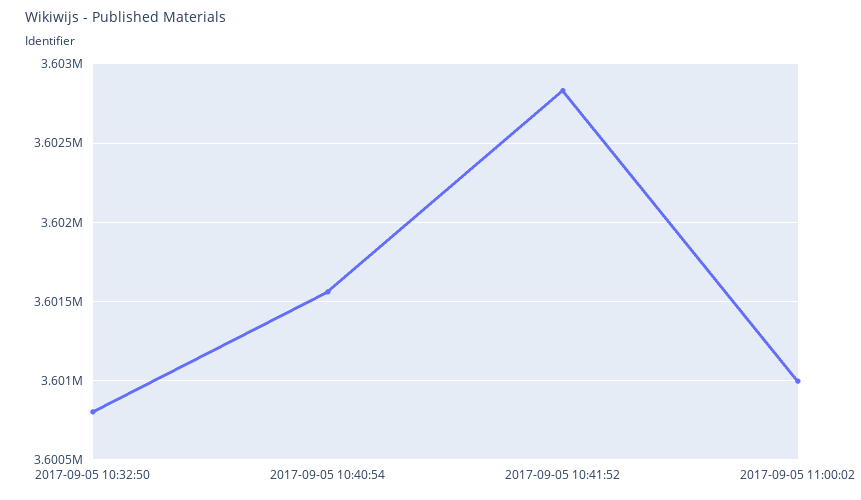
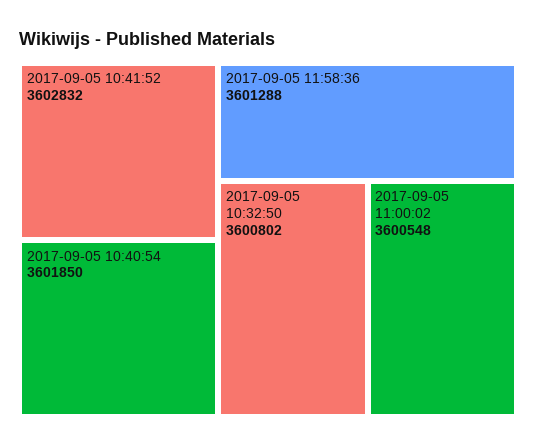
2017-09-05 10:40:54: 3601550 -> 3601850
2017-09-05 11:00:02: 3601000 -> 3600548
2017-09-05 11:58:36: none -> 3601288

